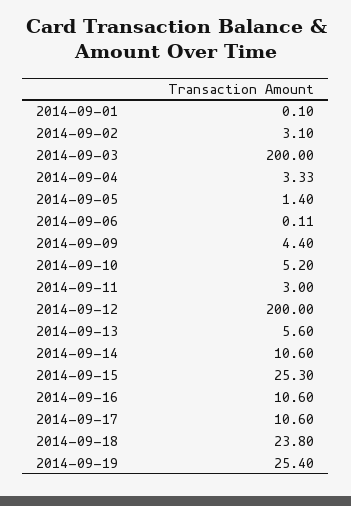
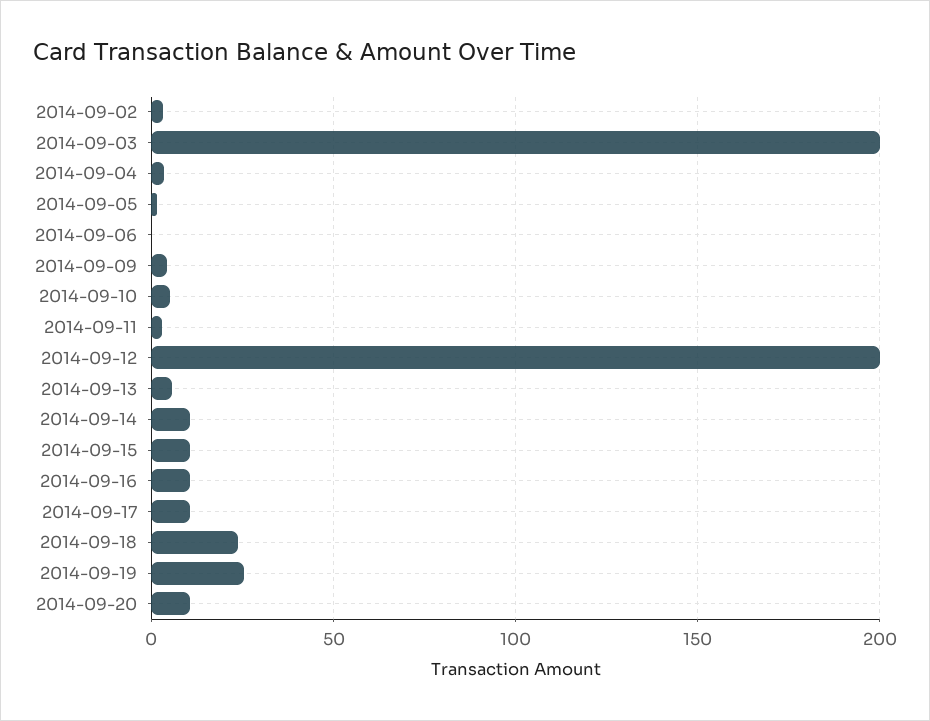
2014-09-01: 0.1 -> none
2014-09-15: 25.3 -> 10
2014-09-20: none -> 10

